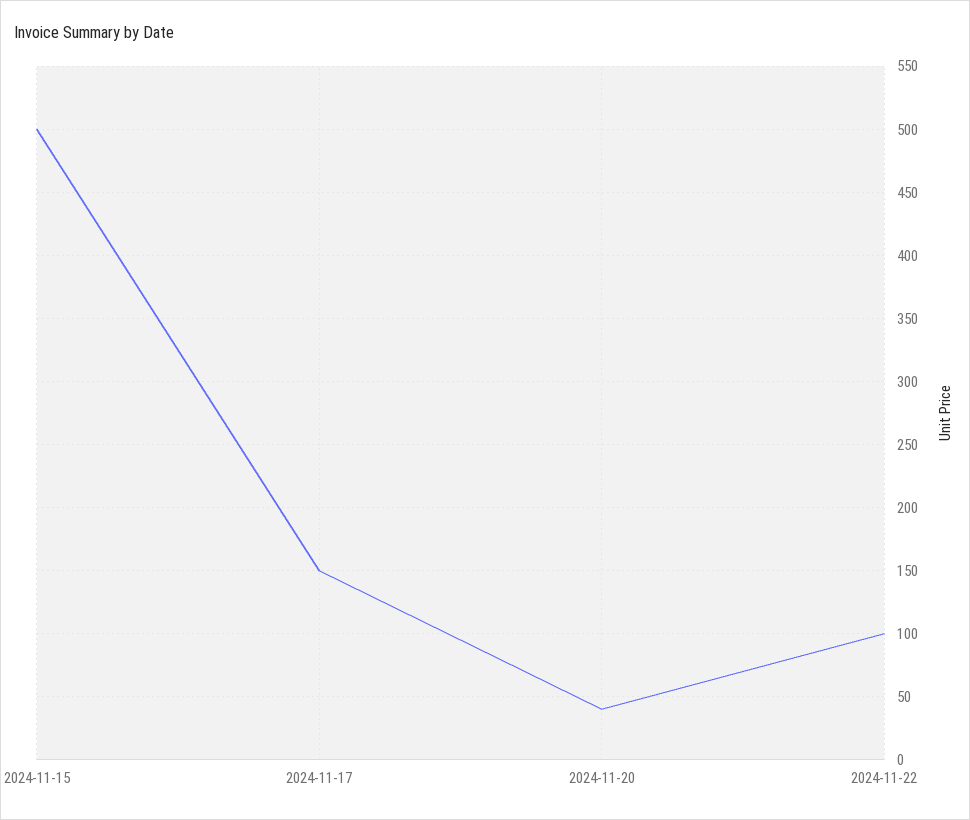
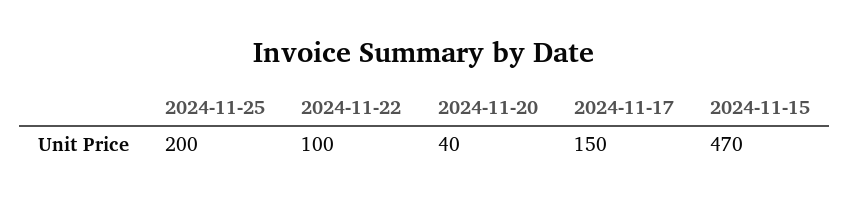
2024-11-15: 500 -> 470
2024-11-25: none -> 200

